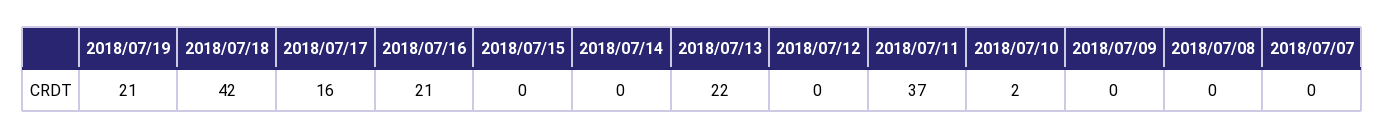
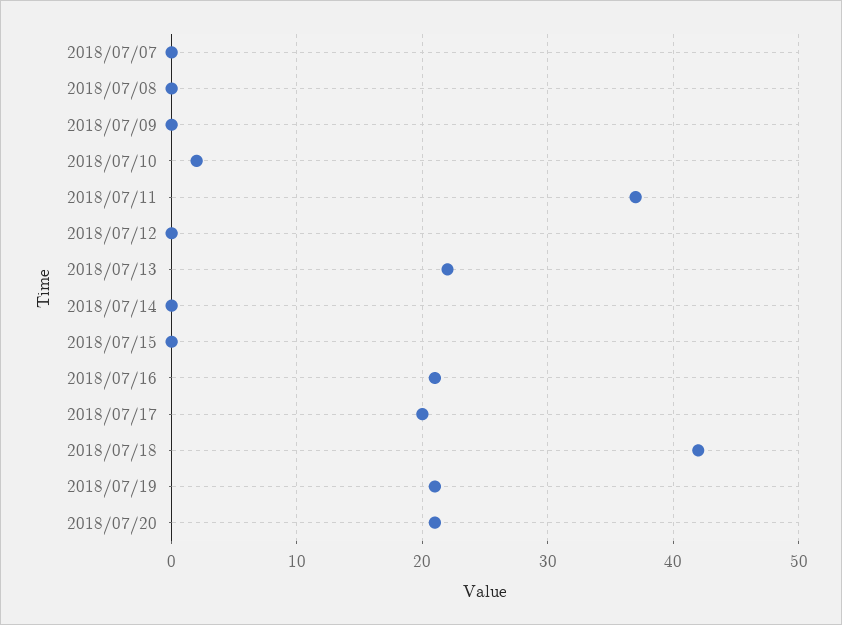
2018/07/17: 16 -> 20
2018/07/20: none -> 21

